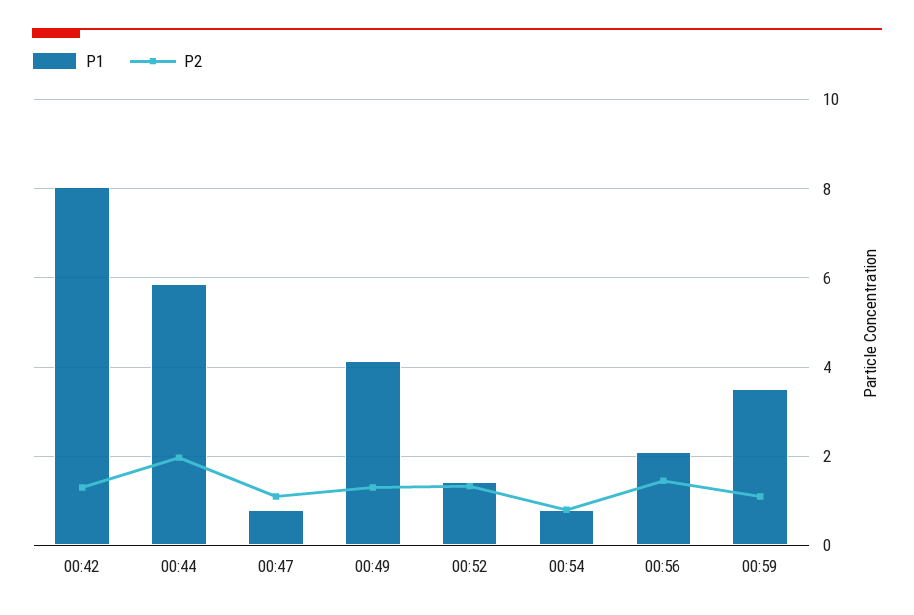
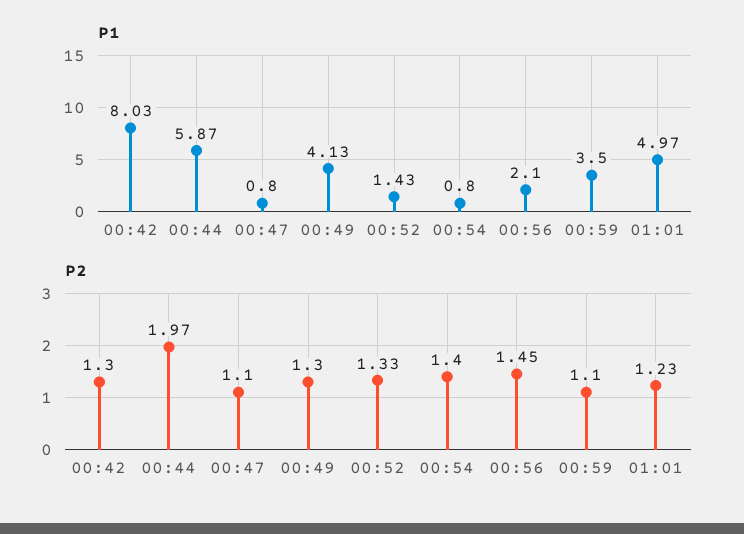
P2, 00:54: 0.8 -> 1.4
P1, 01:01: none -> 4.97
P2, 01:01: none -> 1.23

